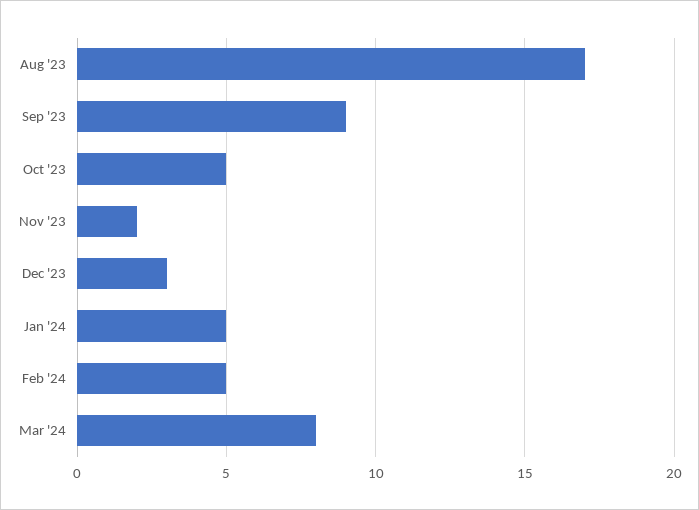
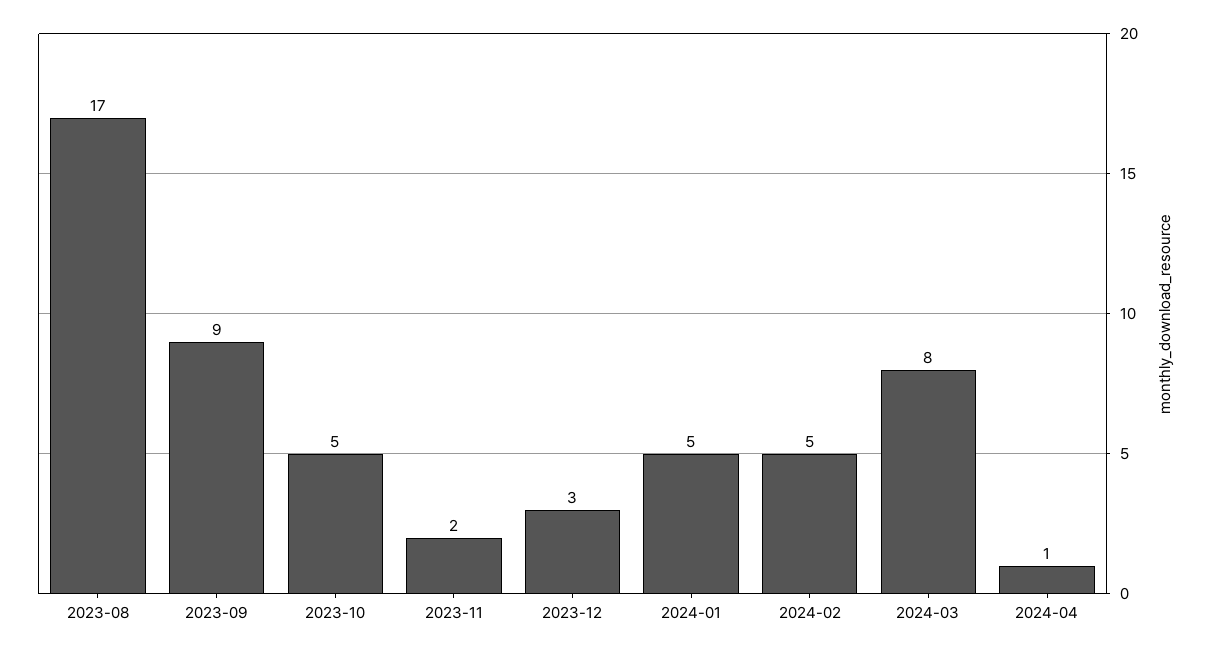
2024-04: none -> 1

